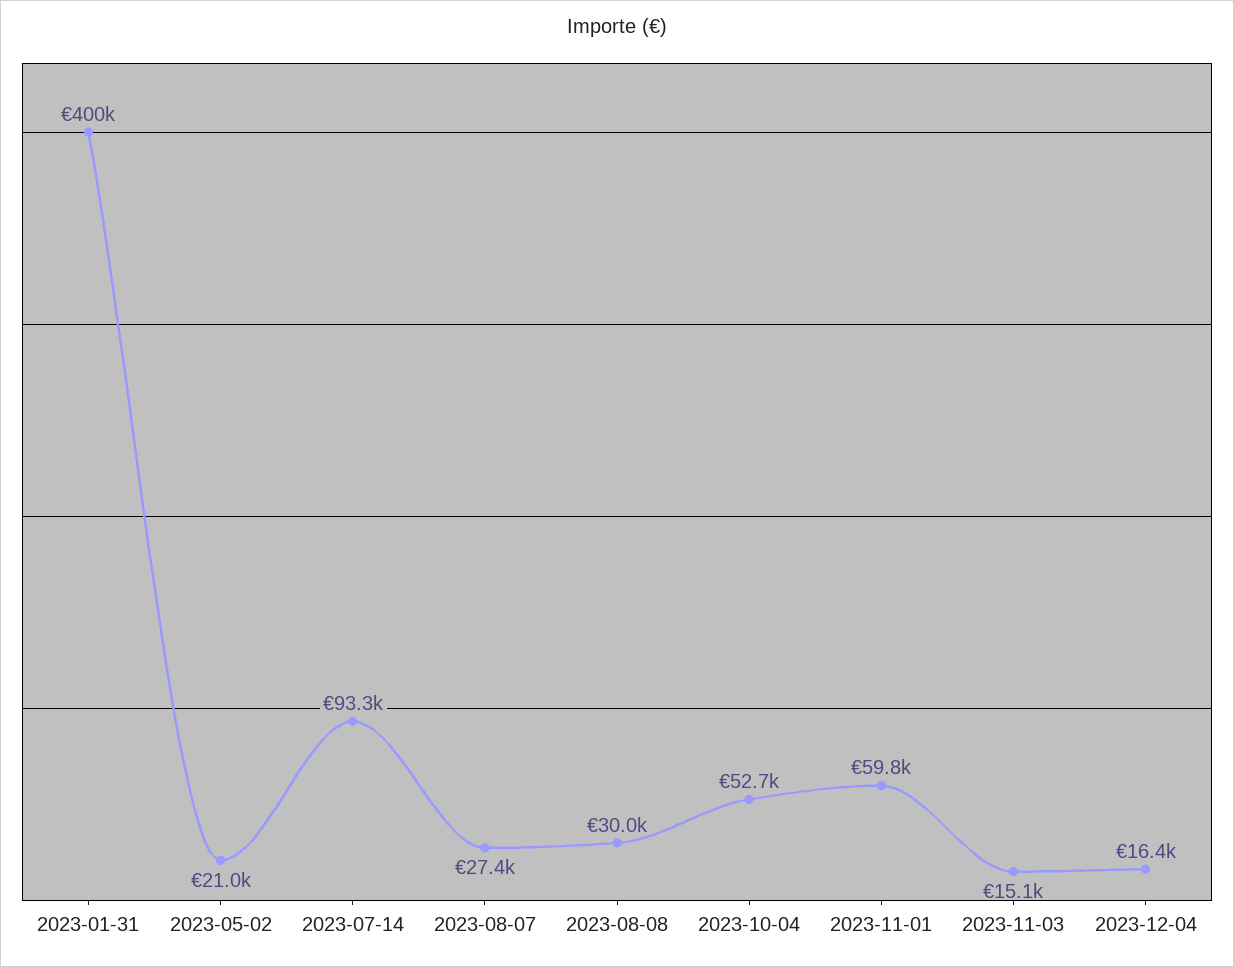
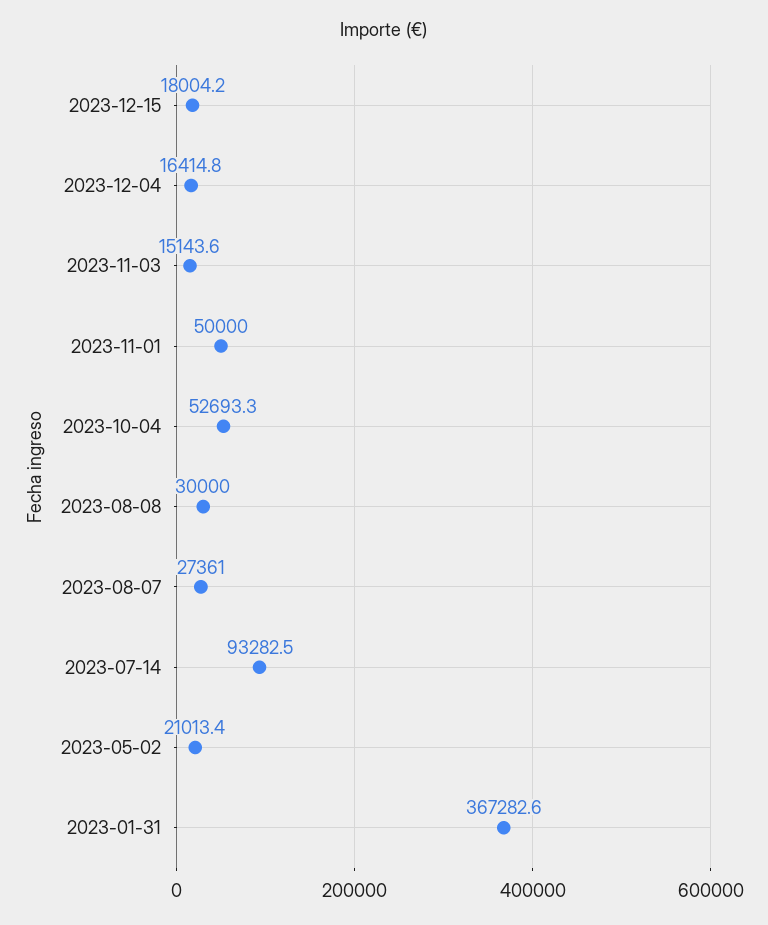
2023-01-31: 400000 -> 367282.6
2023-11-01: 59800 -> 50000
2023-12-15: none -> 18004.2

